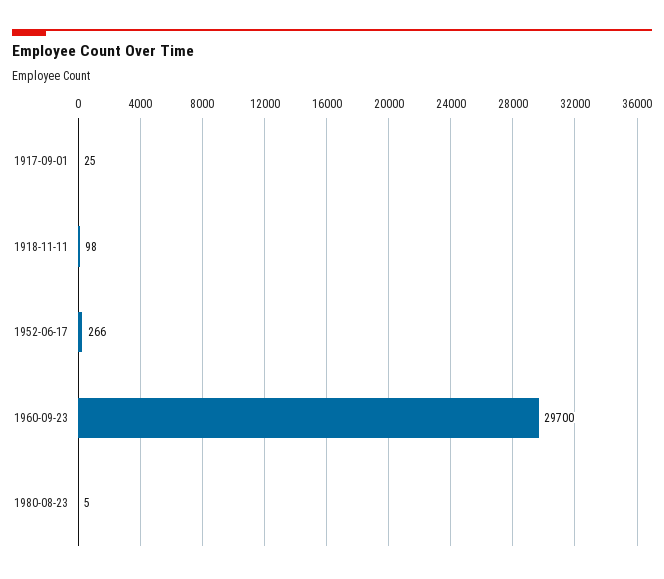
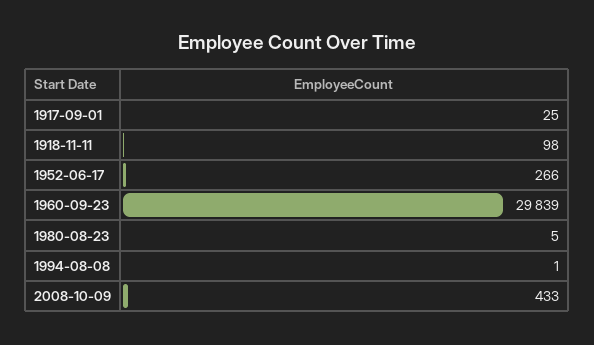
1960-09-23: 29700 -> 29839
1994-08-08: none -> 1
2008-10-09: none -> 433

